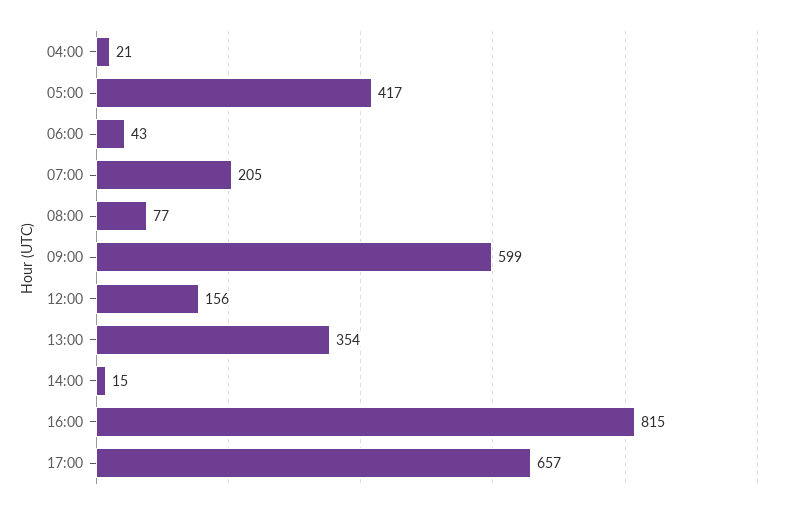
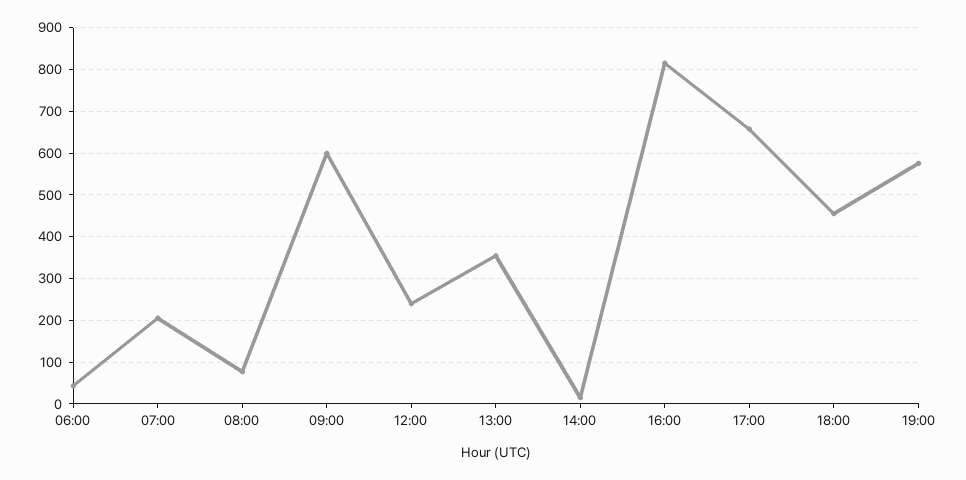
04:00: 21 -> none
05:00: 417 -> none
12:00: 156 -> 240
18:00: none -> 460
19:00: none -> 580

